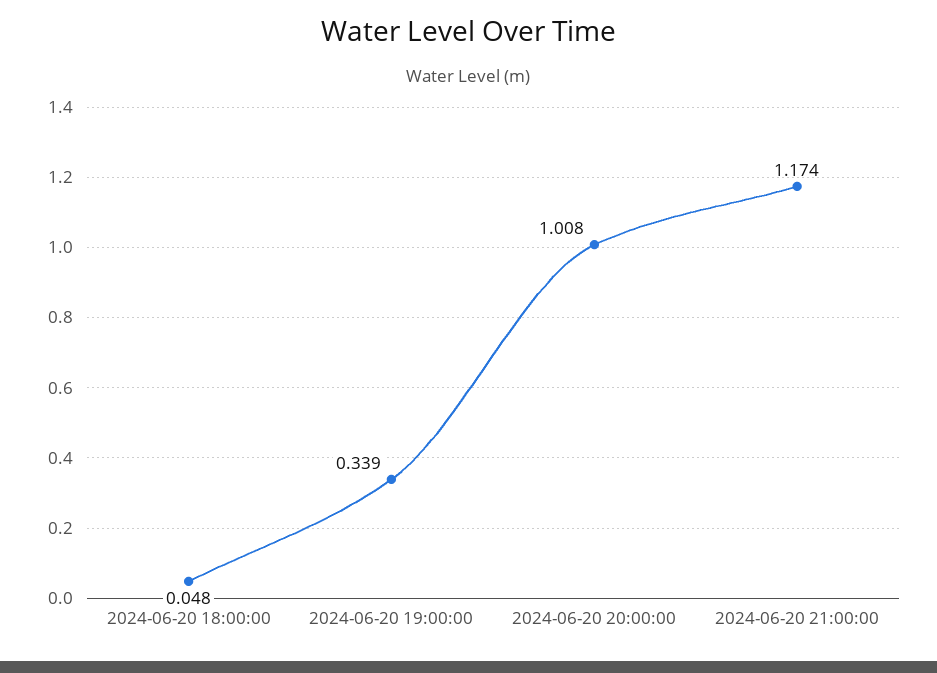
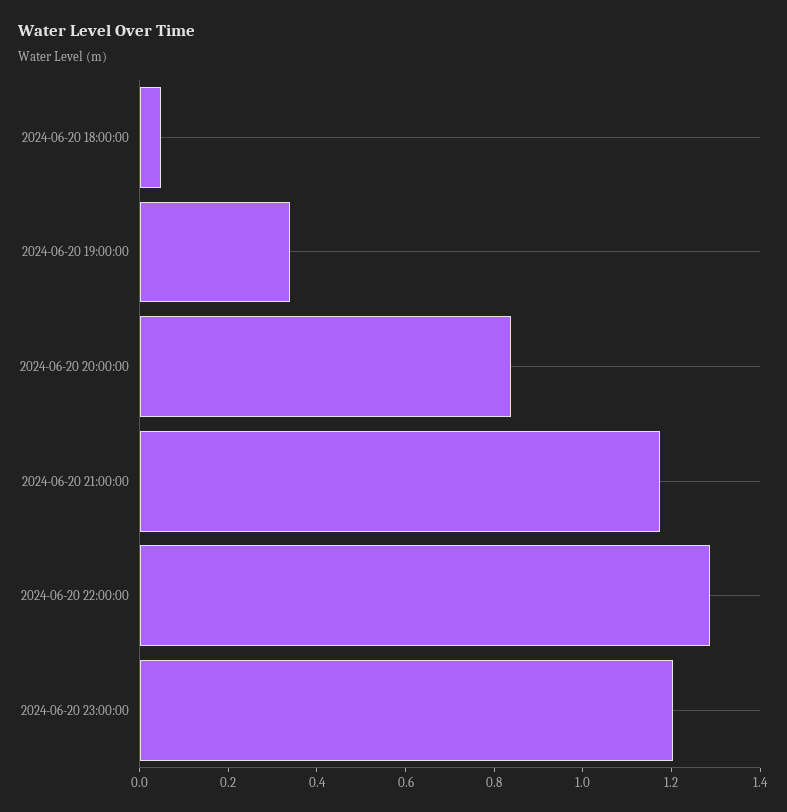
2024-06-20 20:00:00: 1.008 -> 0.85
2024-06-20 22:00:00: none -> 1.3
2024-06-20 23:00:00: none -> 1.2

